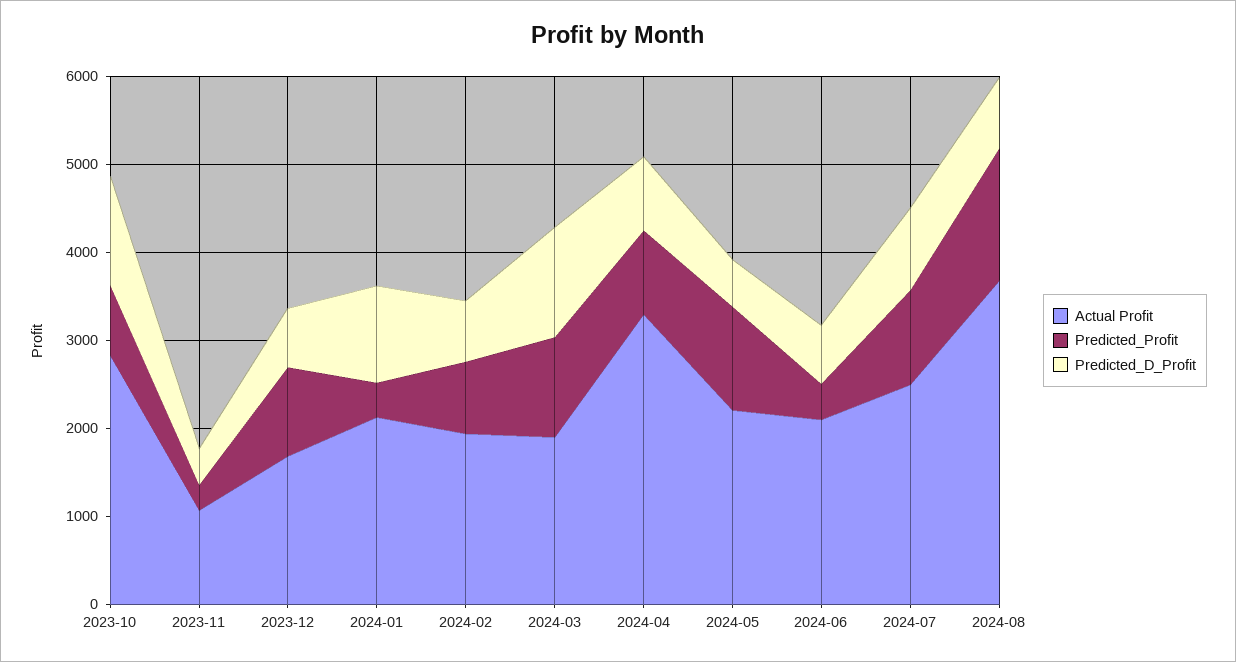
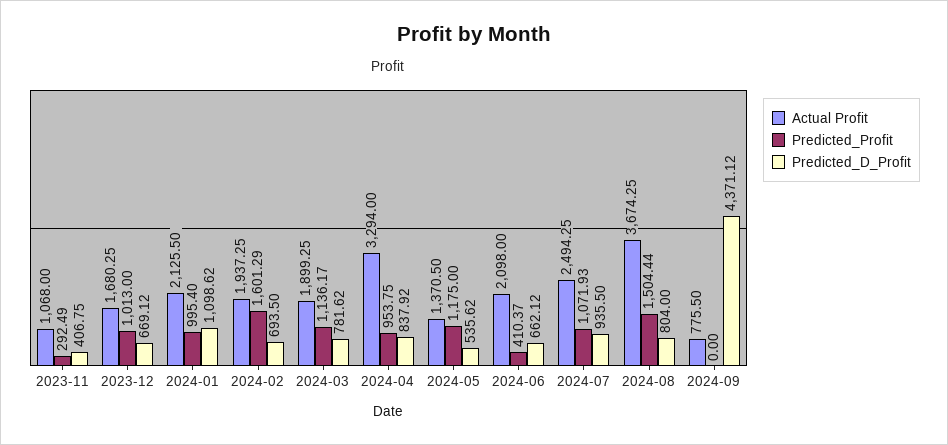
Actual Profit, 2023-10: 2800 -> none
Predicted_Profit, 2023-10: 800 -> none
Predicted_D_Profit, 2023-10: 1200 -> none
Predicted_Profit, 2024-01: 400 -> 995.4
Predicted_Profit, 2024-02: 800 -> 1601.29
Predicted_D_Profit, 2024-03: 1200 -> 781.62
Actual Profit, 2024-05: 2200 -> 1370.5
Actual Profit, 2024-09: none -> 775.5
Predicted_Profit, 2024-09: none -> 0
Predicted_D_Profit, 2024-09: none -> 4371.12

